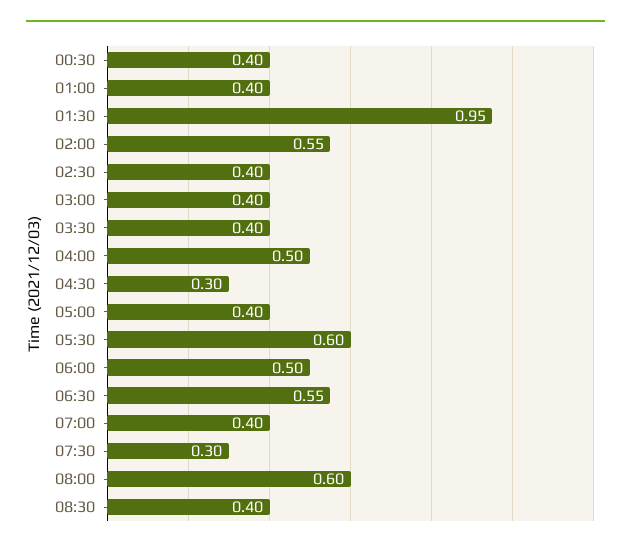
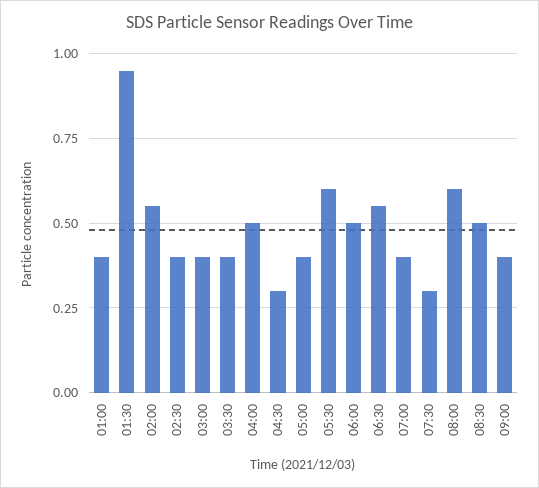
00:30: 0.4 -> none
08:30: 0.4 -> 0.5
09:00: none -> 0.4

